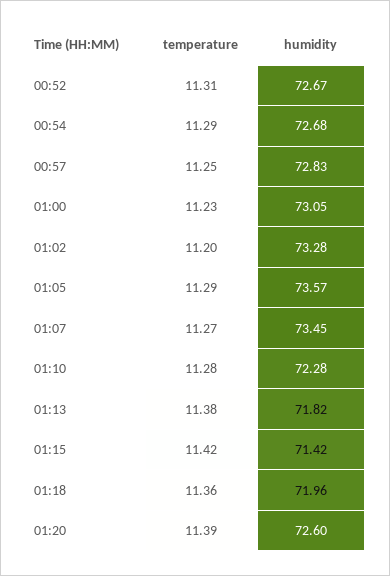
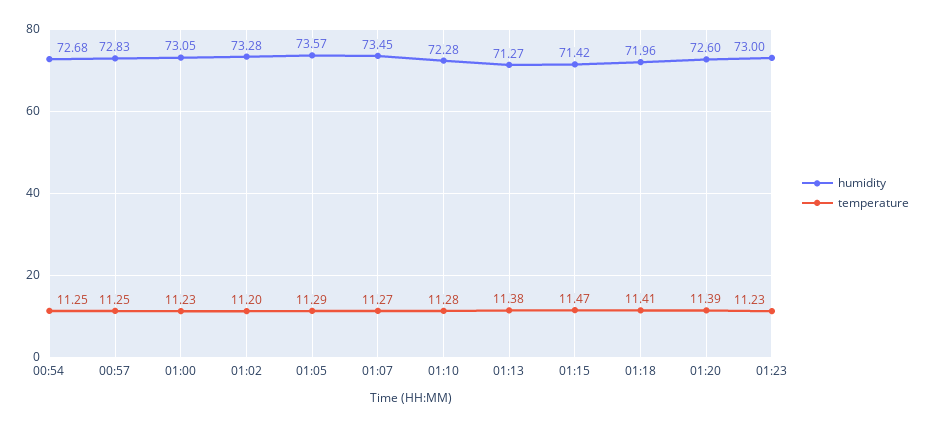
temperature, 00:52: 11.31 -> none
humidity, 00:52: 72.67 -> none
temperature, 00:54: 11.29 -> 11.25
humidity, 01:13: 71.82 -> 71.27
temperature, 01:15: 11.42 -> 11.47
temperature, 01:18: 11.36 -> 11.41
humidity, 01:23: none -> 73
temperature, 01:23: none -> 11.23

